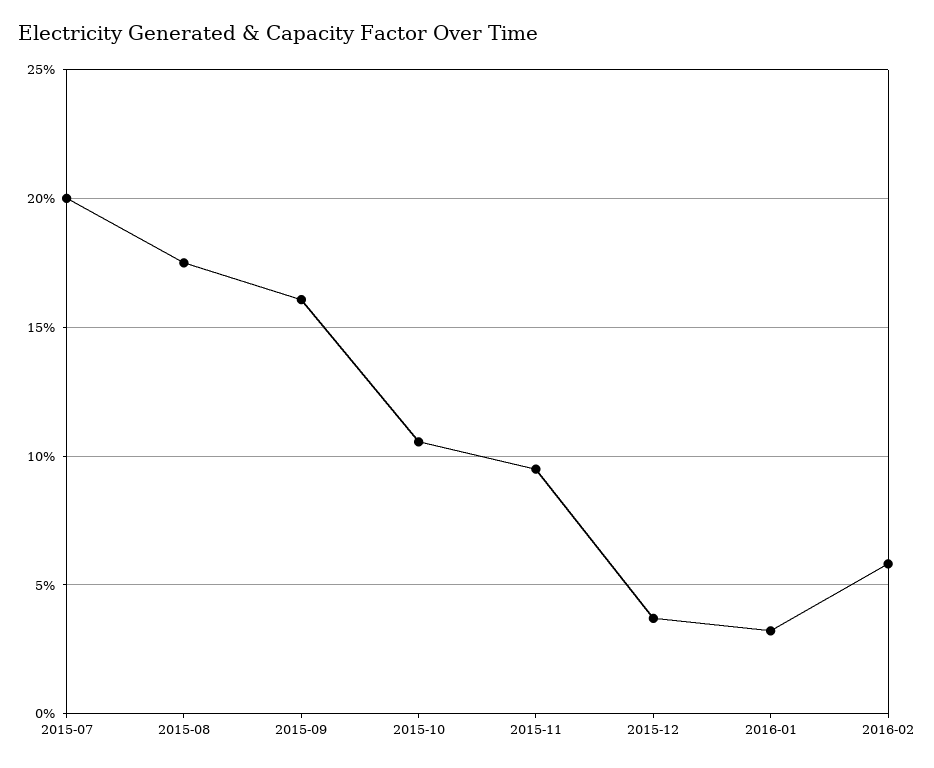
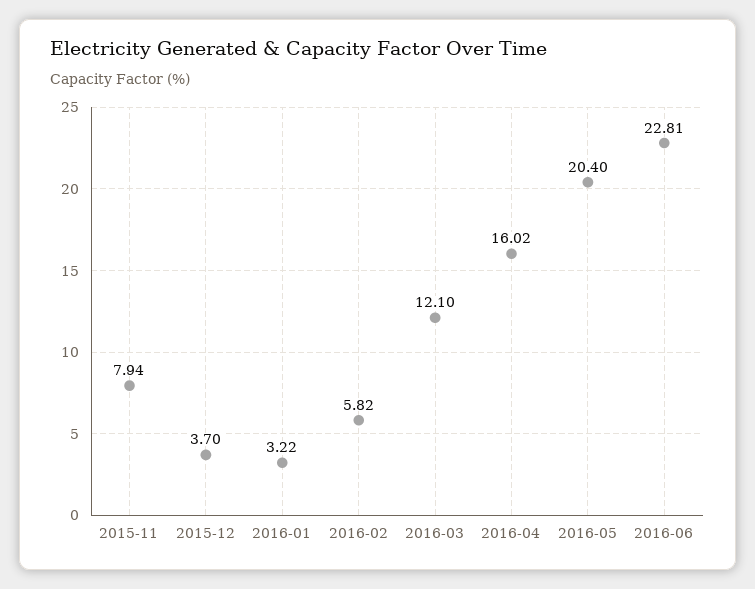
2015-07: 20 -> none
2015-08: 17.5 -> none
2015-09: 16 -> none
2015-10: 10.5 -> none
2015-11: 9.5 -> 7.94
2016-03: none -> 12.1
2016-04: none -> 16.02
2016-05: none -> 20.4
2016-06: none -> 22.81

